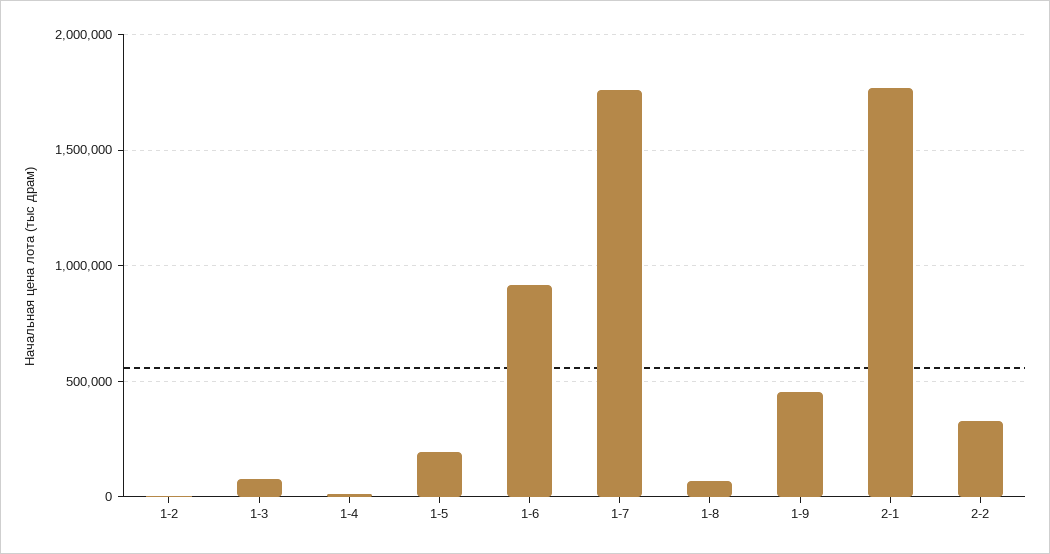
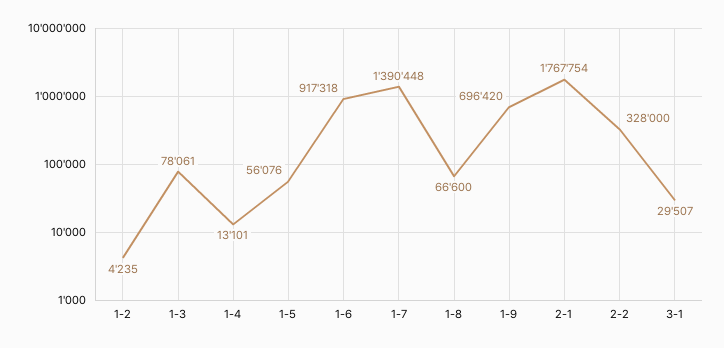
1-5: 200000 -> 56076
1-7: 1750000 -> 1390448
1-9: 450000 -> 696420
3-1: none -> 29507

